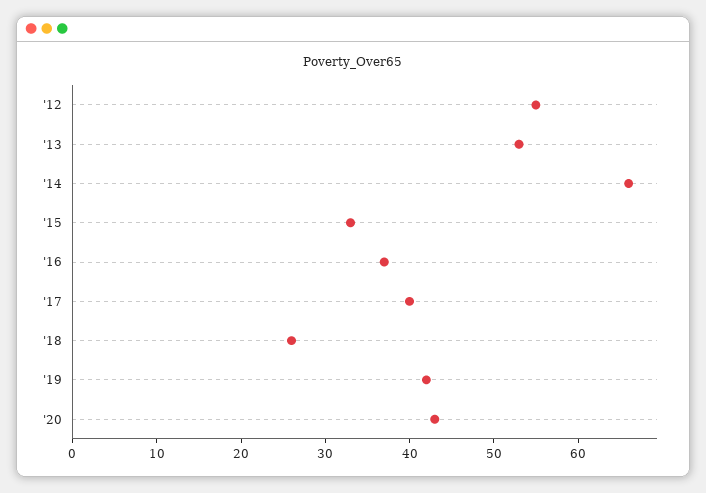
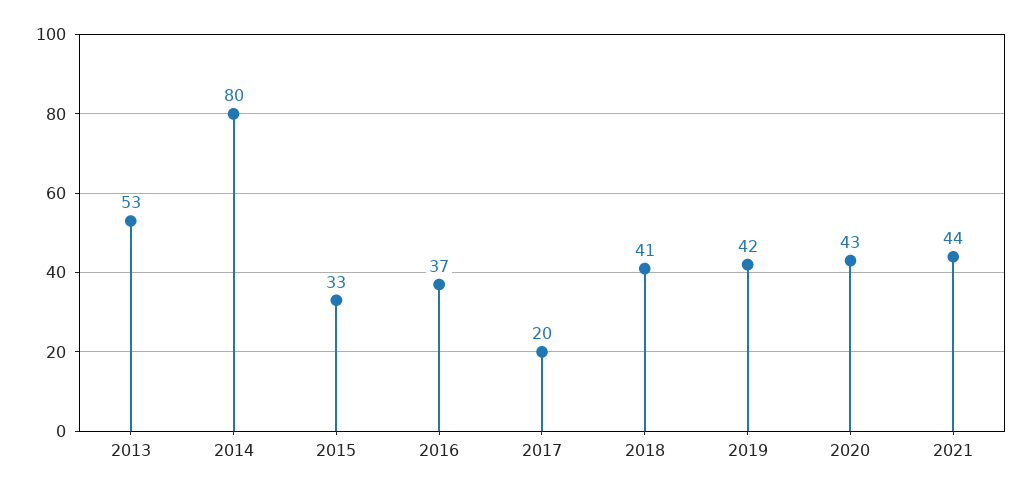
'12: 55 -> none
'14: 66 -> 80
'17: 40 -> 20
'18: 26 -> 41
2021: none -> 44

